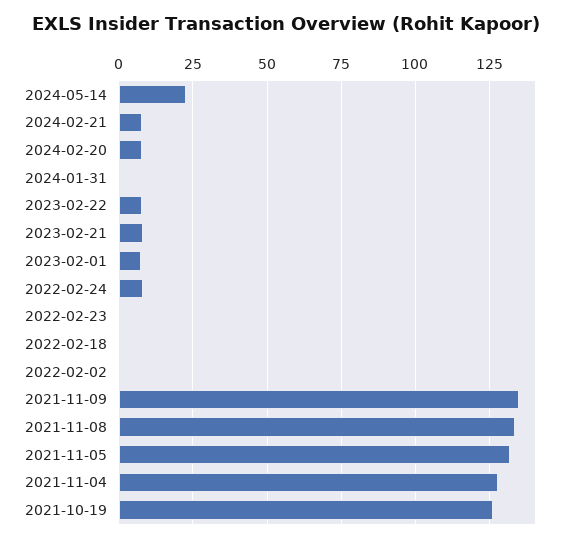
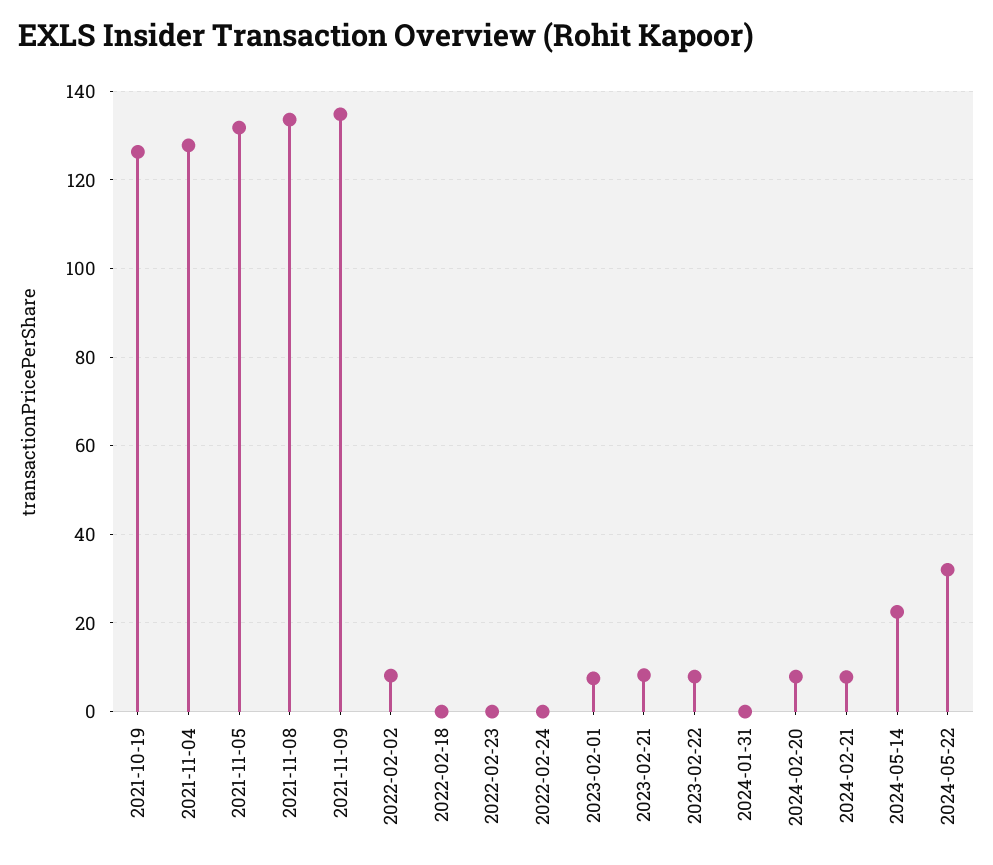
2022-02-24: 7.5 -> 0
2022-02-02: 0 -> 8
2024-05-22: none -> 32

